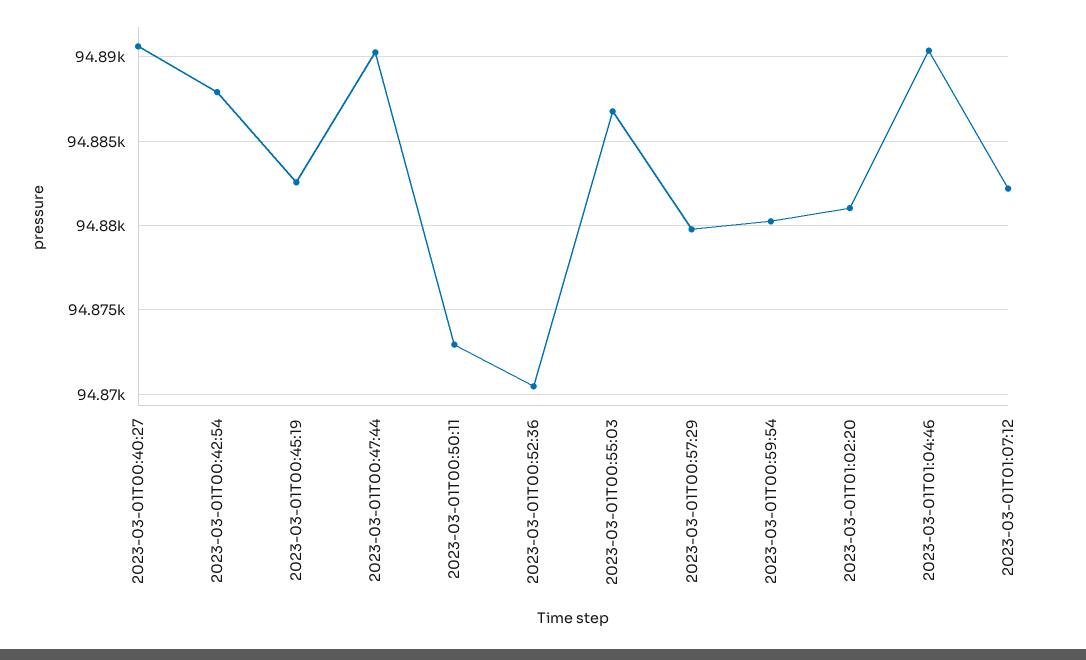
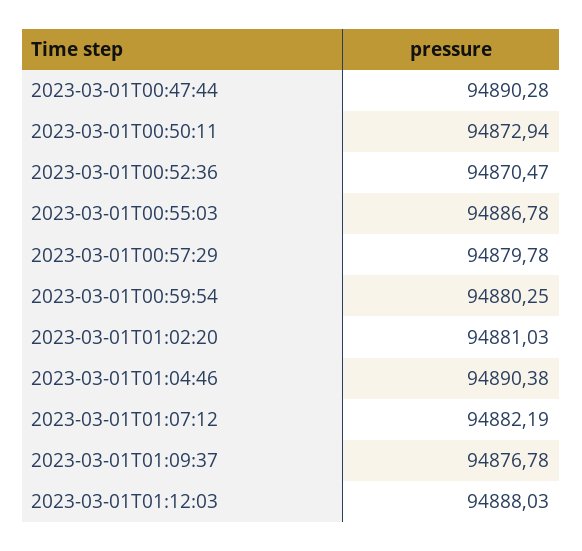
2023-03-01T00:40:27: 94890.5 -> none
2023-03-01T00:42:54: 94888 -> none
2023-03-01T00:45:19: 94882.5 -> none
2023-03-01T01:09:37: none -> 94876.78
2023-03-01T01:12:03: none -> 94888.03

